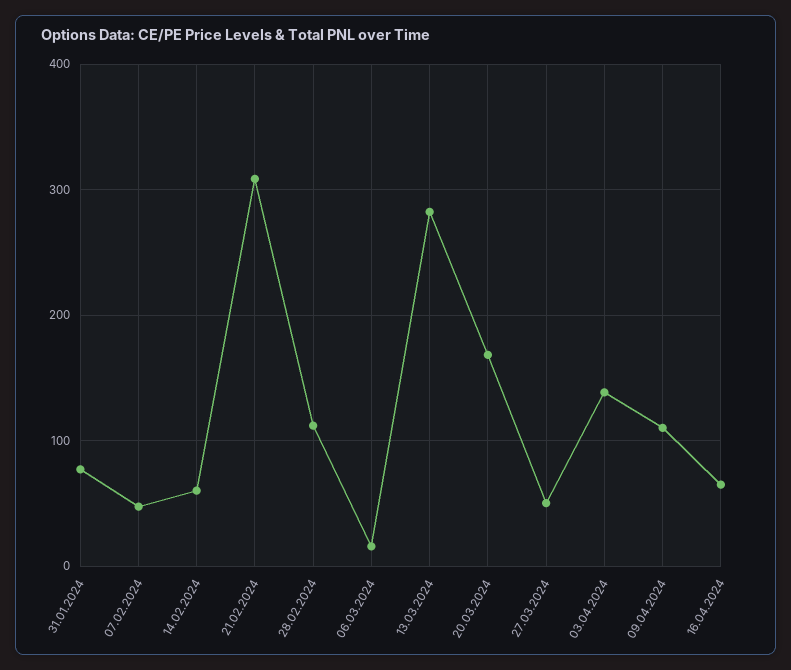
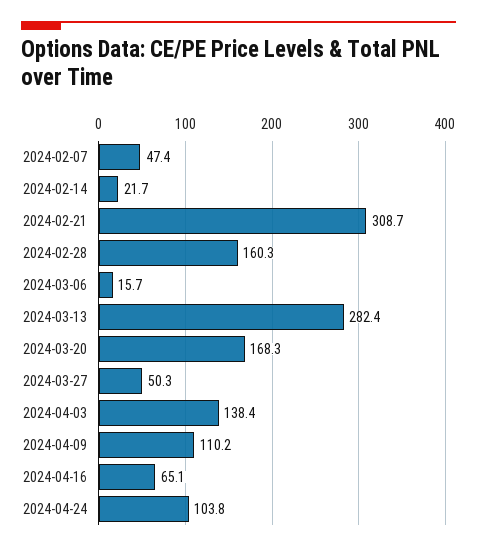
31.01.2024: 80 -> none
14.02.2024: 60 -> 21.7
28.02.2024: 110 -> 160.3
2024-04-24: none -> 103.8

